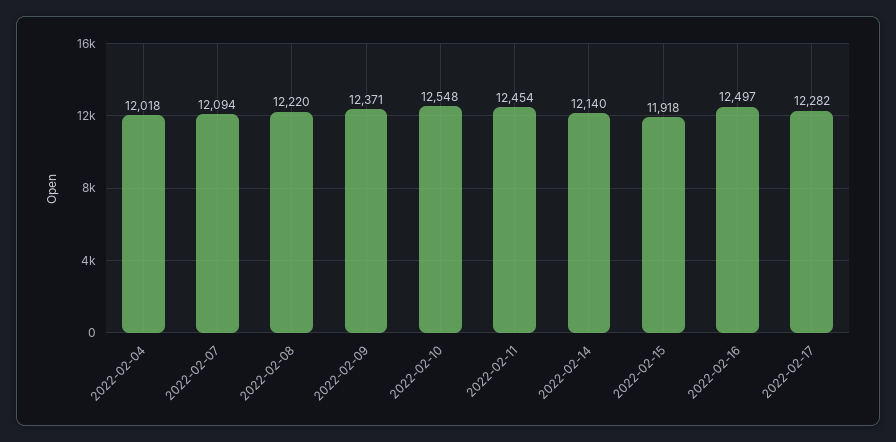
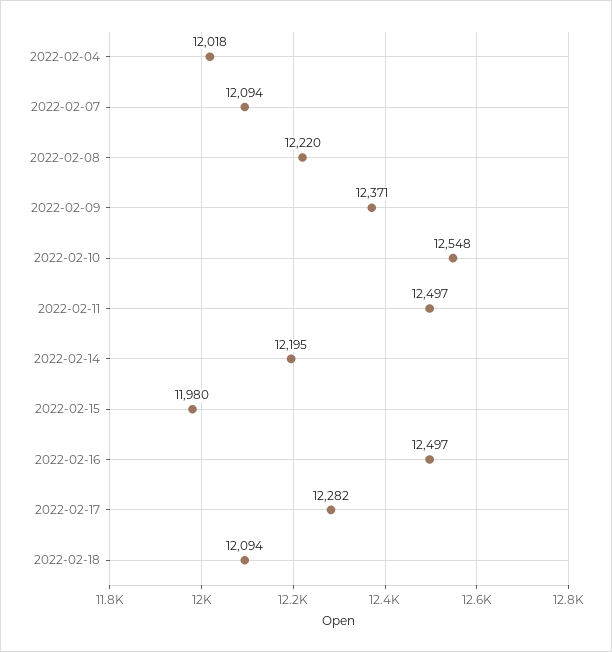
2022-02-11: 12454 -> 12497
2022-02-14: 12140 -> 12195
2022-02-15: 11918 -> 11980
2022-02-18: none -> 12094

